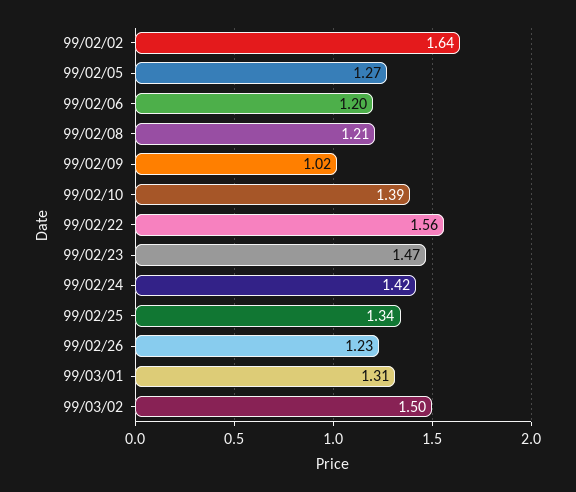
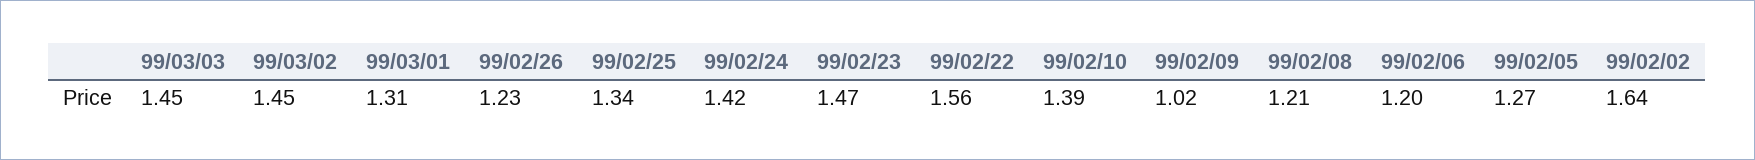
99/03/02: 1.5 -> 1.45
99/03/03: none -> 1.45

